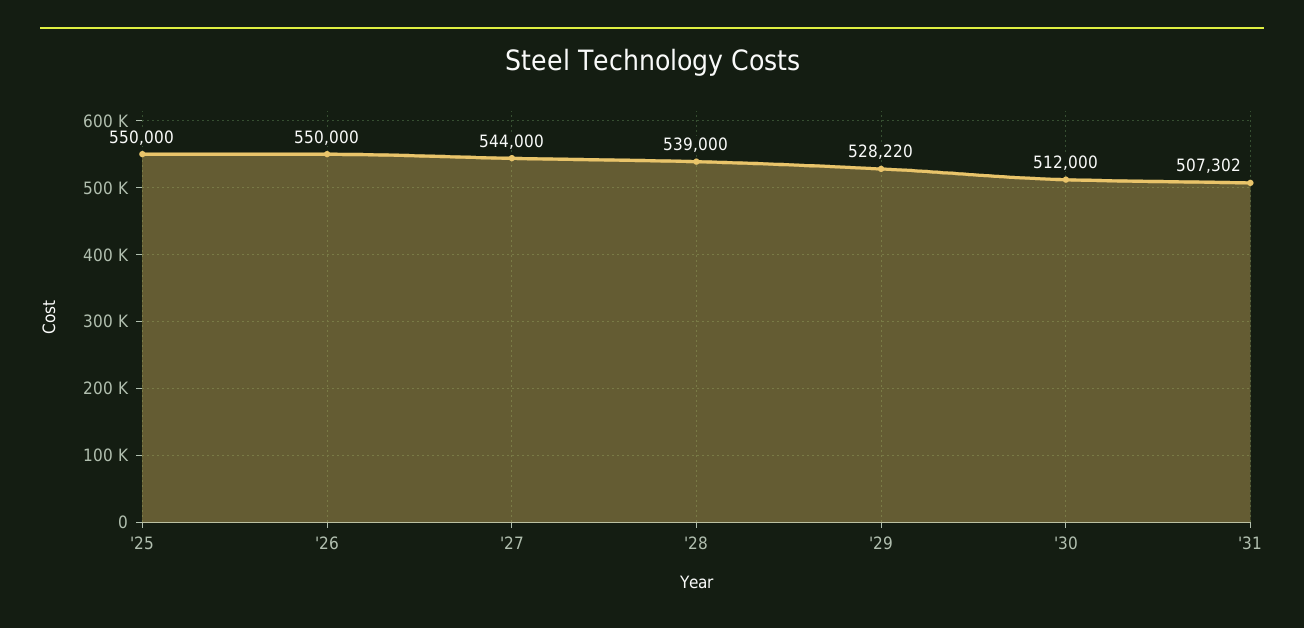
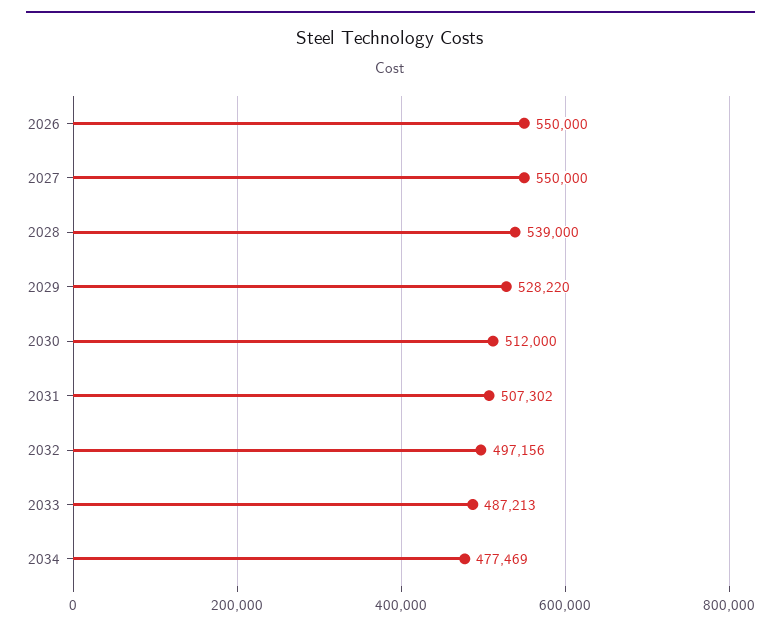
'25: 550000 -> none
'27: 544000 -> 550000
2032: none -> 497156
2033: none -> 487213
2034: none -> 477469

